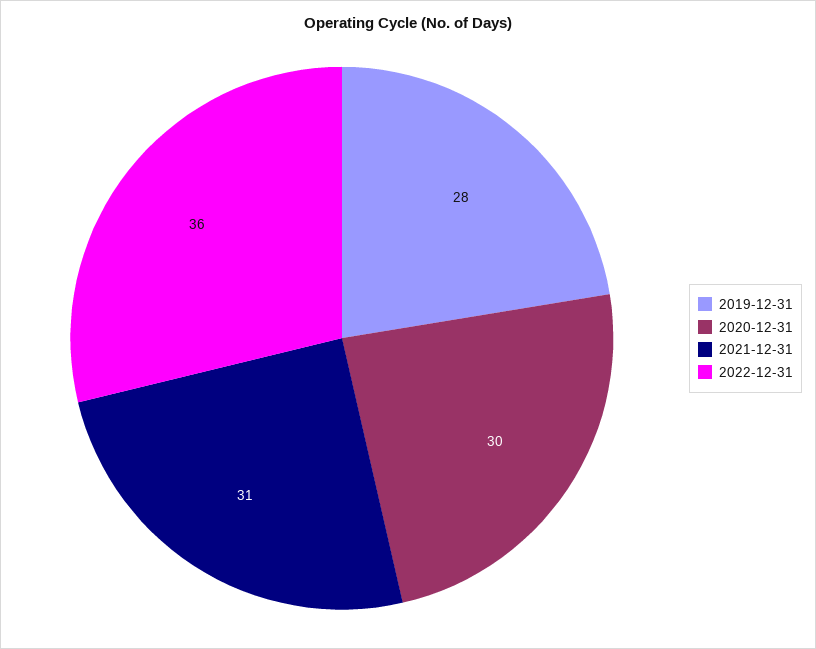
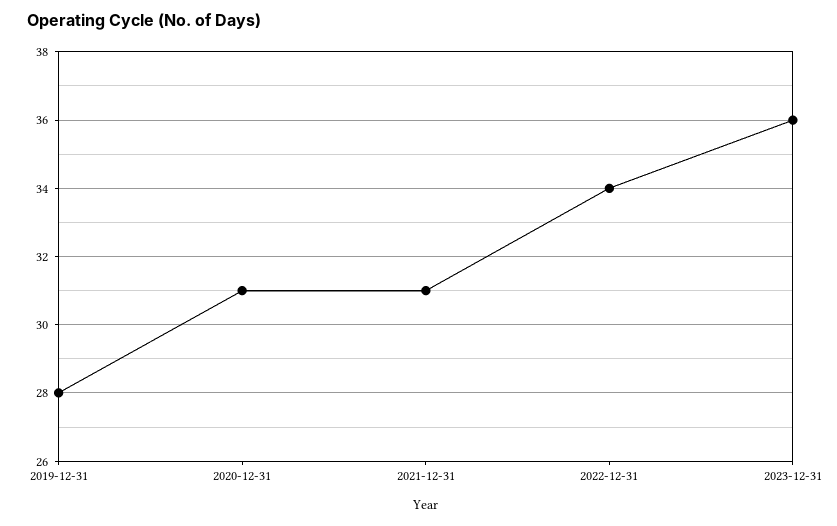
2020-12-31: 30 -> 31
2022-12-31: 36 -> 34
2023-12-31: none -> 36

